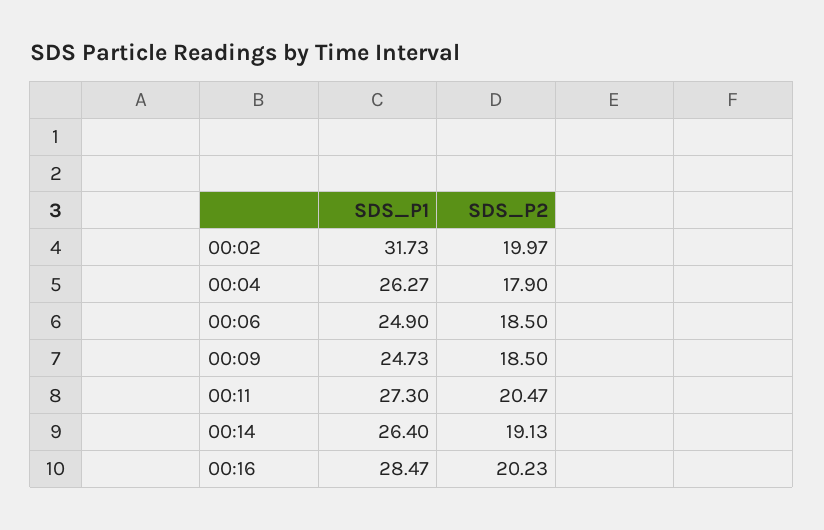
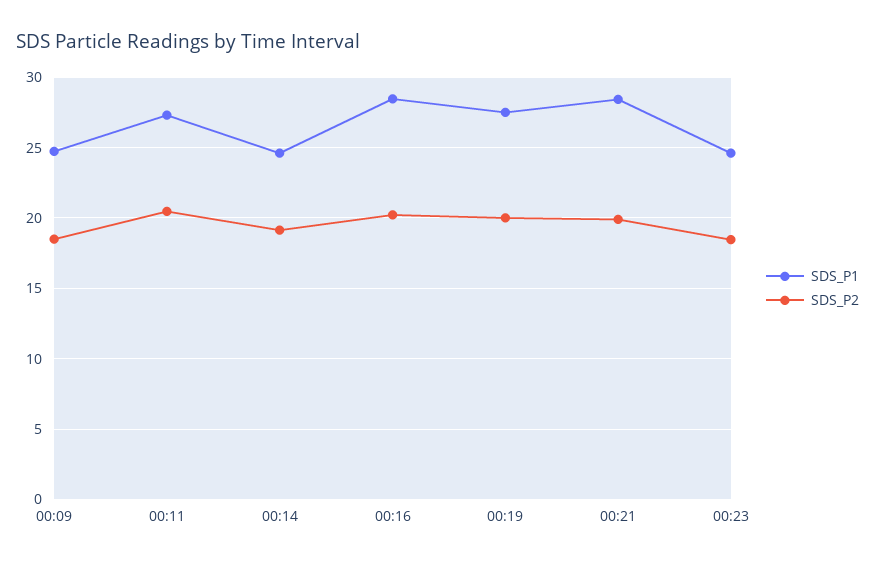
SDS_P1, 00:02: 31.73 -> none
SDS_P2, 00:02: 19.97 -> none
SDS_P1, 00:04: 26.27 -> none
SDS_P2, 00:04: 17.9 -> none
SDS_P1, 00:06: 24.9 -> none
SDS_P2, 00:06: 18.5 -> none
SDS_P1, 00:14: 26.4 -> 24.5
SDS_P1, 00:19: none -> 27.5
SDS_P2, 00:19: none -> 20
SDS_P1, 00:21: none -> 28.5
SDS_P2, 00:21: none -> 20
SDS_P1, 00:23: none -> 24.5
SDS_P2, 00:23: none -> 18.5

